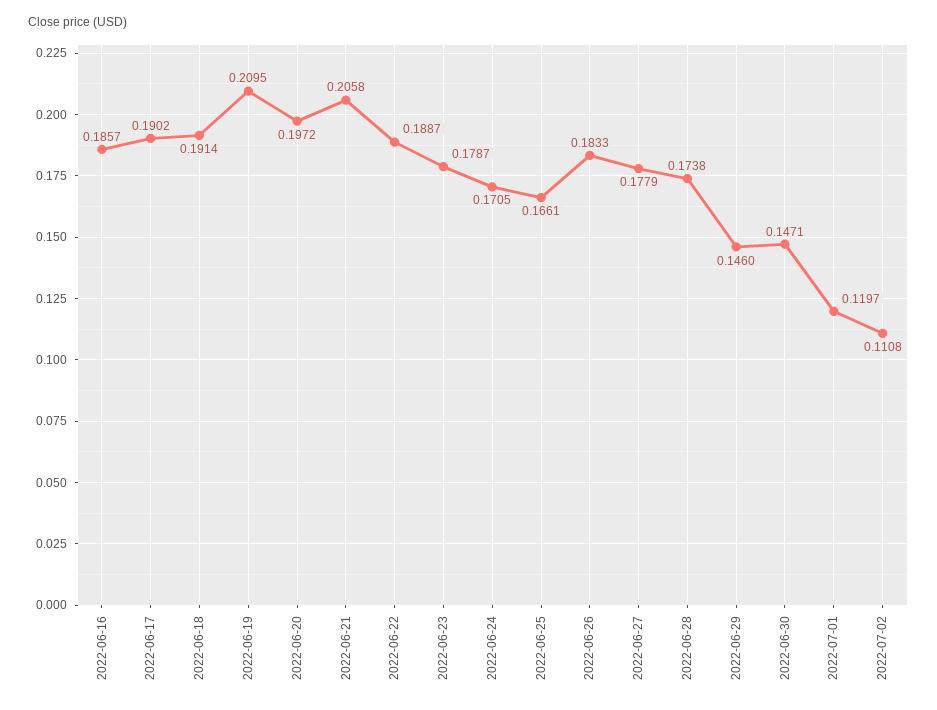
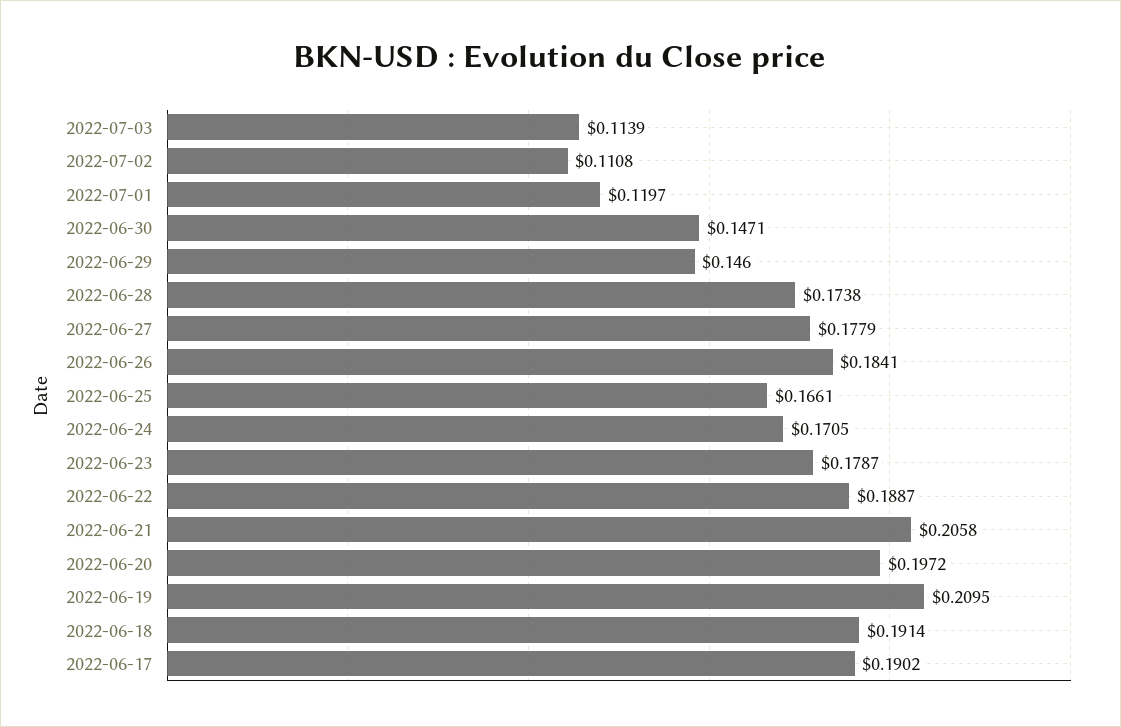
2022-06-16: 0.1857 -> none
2022-06-26: 0.1833 -> 0.1841
2022-07-03: none -> 0.1139

